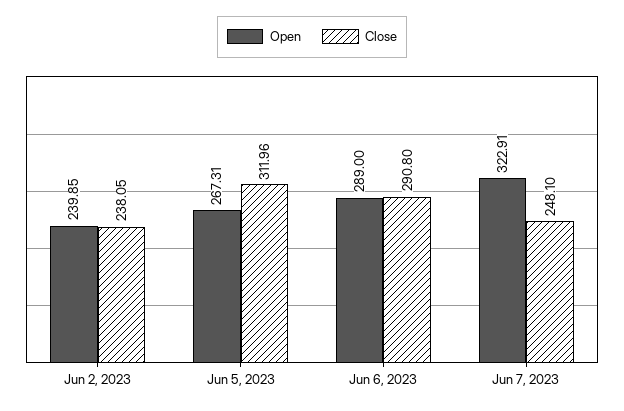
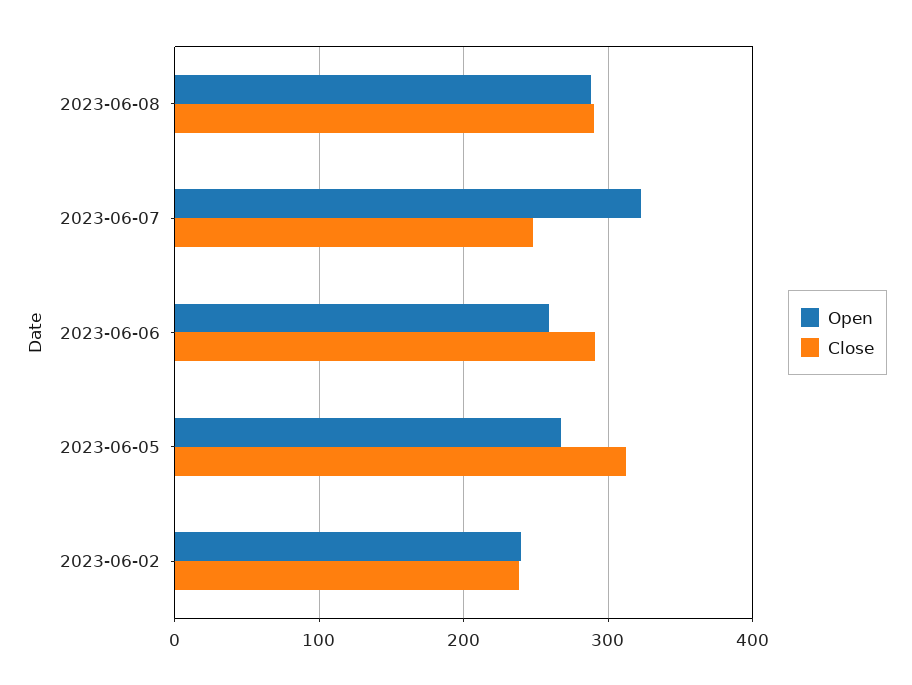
Open, Jun 6, 2023: 289 -> 260
Open, 2023-06-08: none -> 290
Close, 2023-06-08: none -> 290

